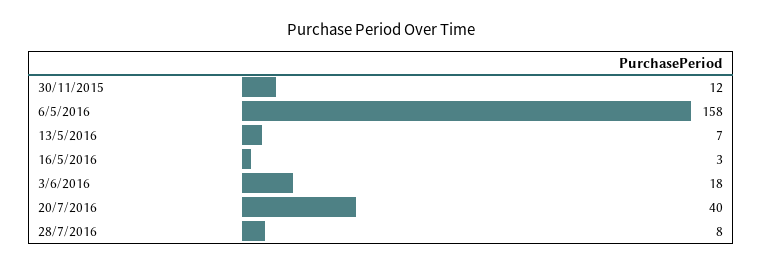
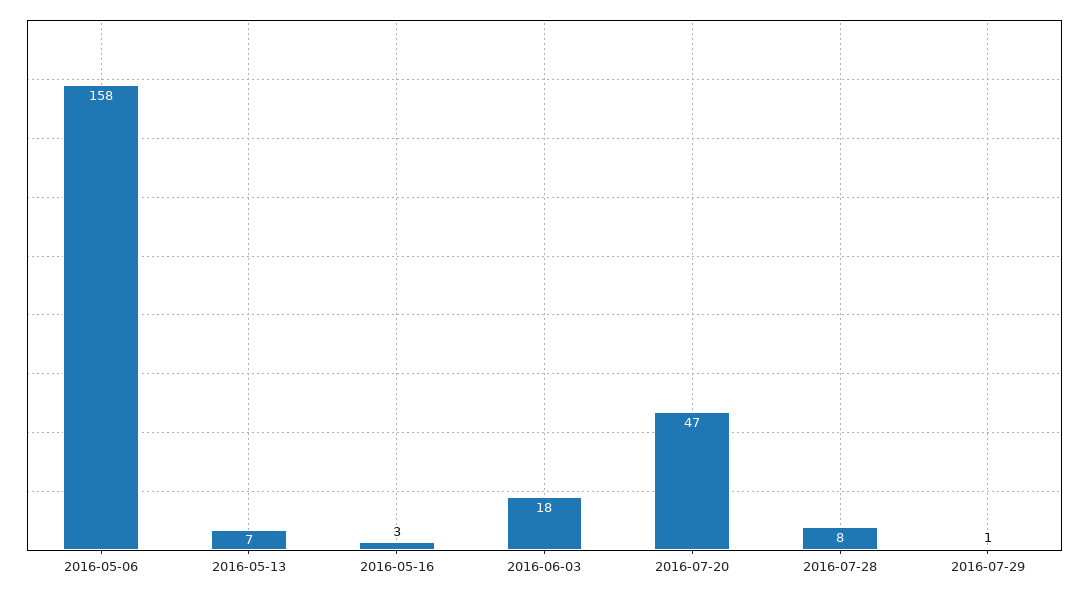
30/11/2015: 12 -> none
20/7/2016: 40 -> 47
2016-07-29: none -> 1

